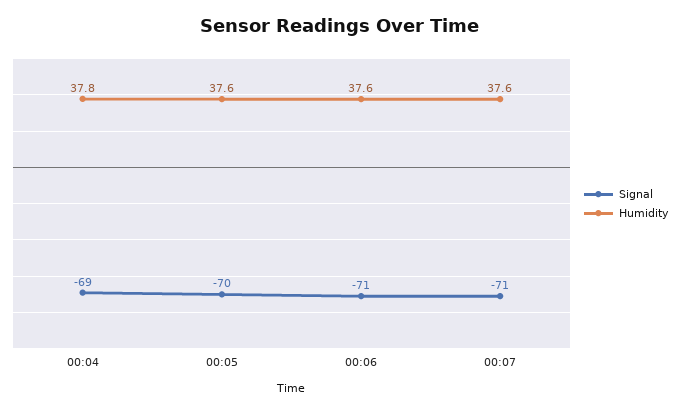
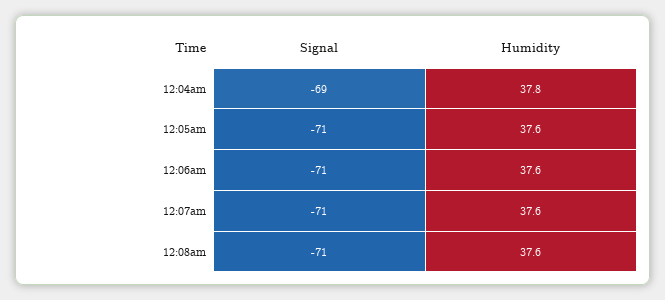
Signal, 00:05: -70 -> -71
Signal, 12:08am: none -> -71
Humidity, 12:08am: none -> 37.6

